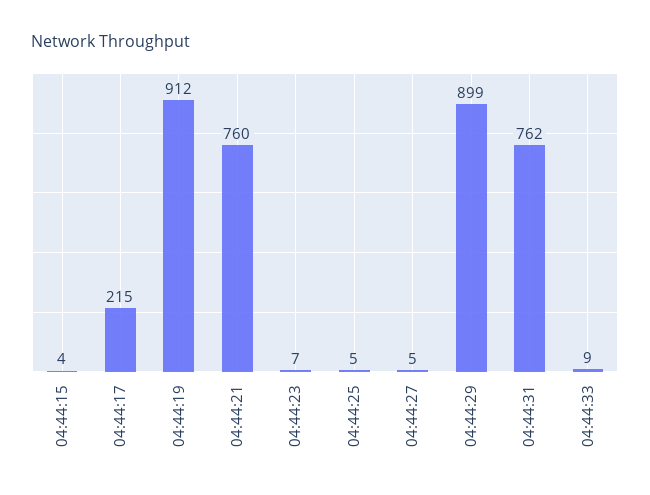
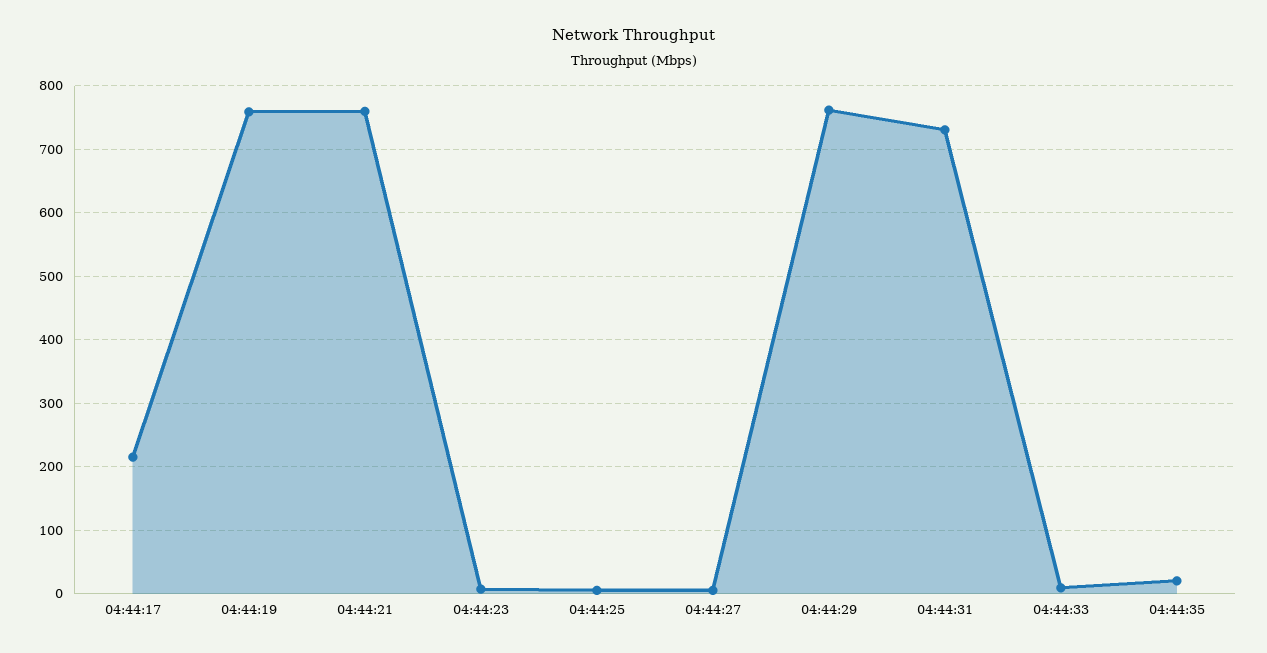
04:44:15: 4 -> none
04:44:19: 912 -> 760
04:44:29: 899 -> 760
04:44:31: 762 -> 730
04:44:35: none -> 20

